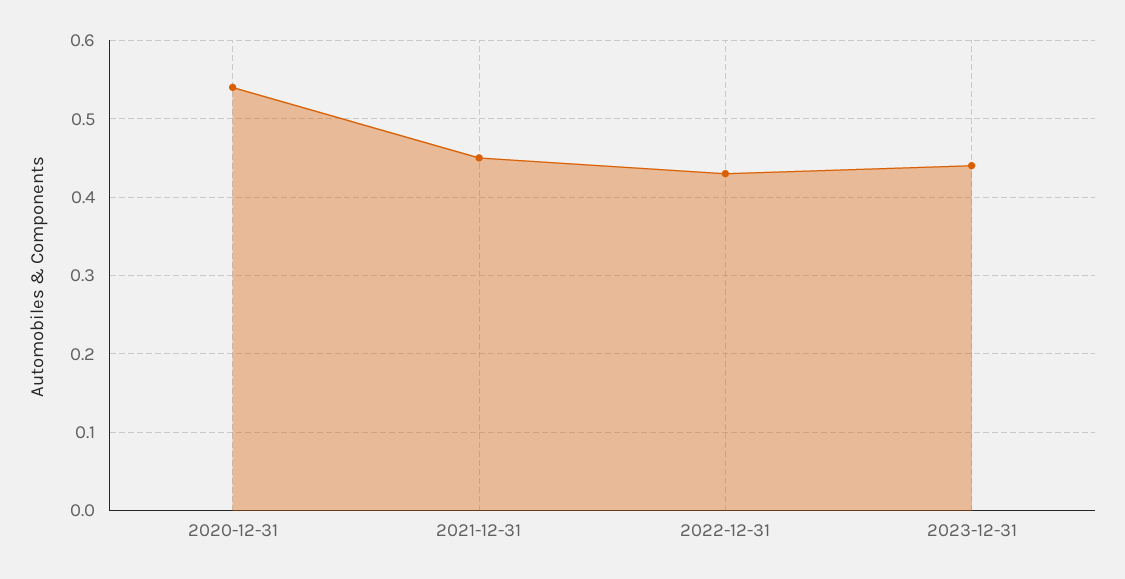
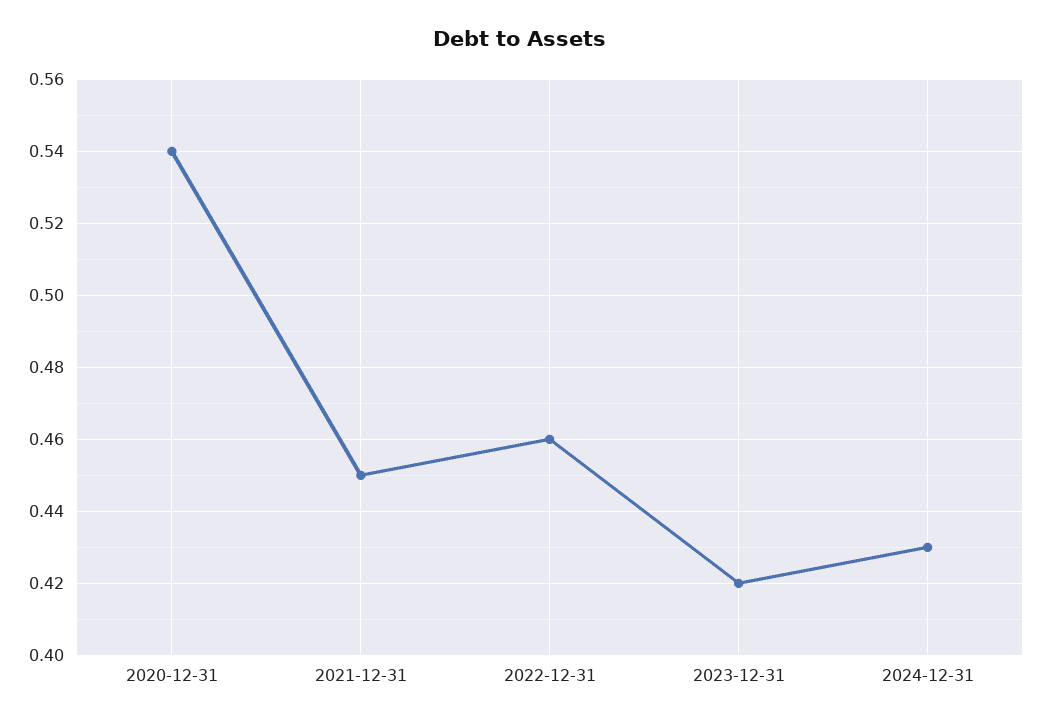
2022-12-31: 0.43 -> 0.46
2023-12-31: 0.44 -> 0.42
2024-12-31: none -> 0.43

